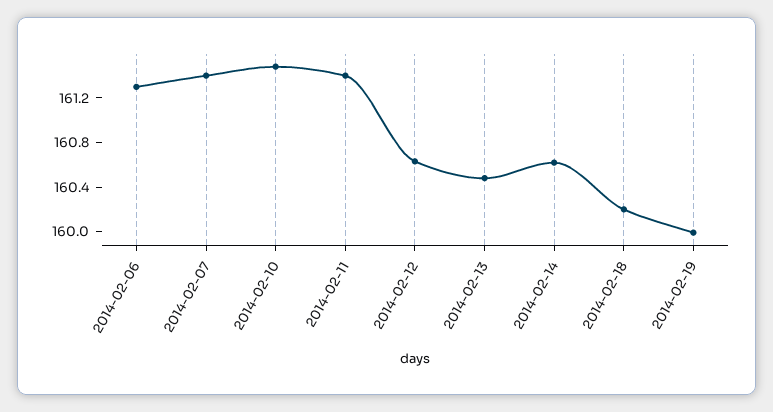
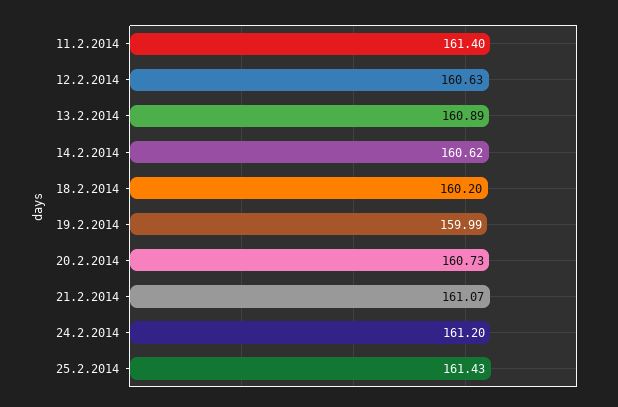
2014-02-06: 161.3 -> none
2014-02-07: 161.4 -> none
2014-02-10: 161.5 -> none
2014-02-13: 160.5 -> 160.89
20.2.2014: none -> 160.73
21.2.2014: none -> 161.07
24.2.2014: none -> 161.2
25.2.2014: none -> 161.43

